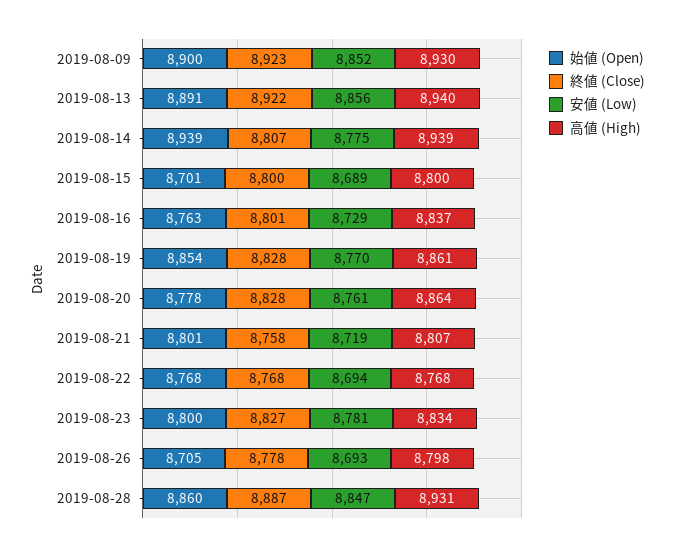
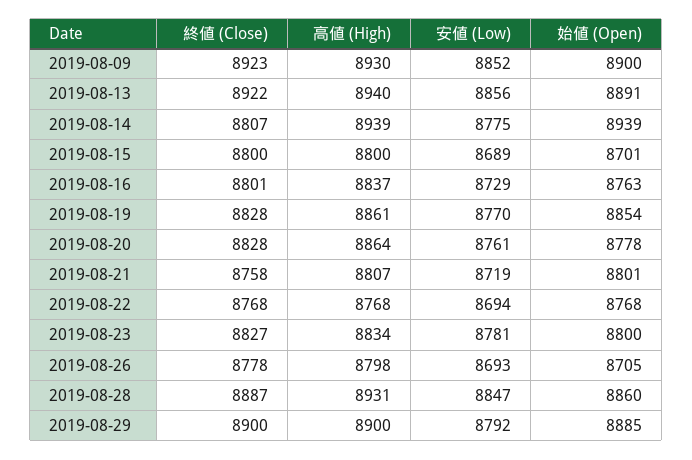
終値 (Close), 2019-08-29: none -> 8900
高値 (High), 2019-08-29: none -> 8900
安値 (Low), 2019-08-29: none -> 8792
始値 (Open), 2019-08-29: none -> 8885

